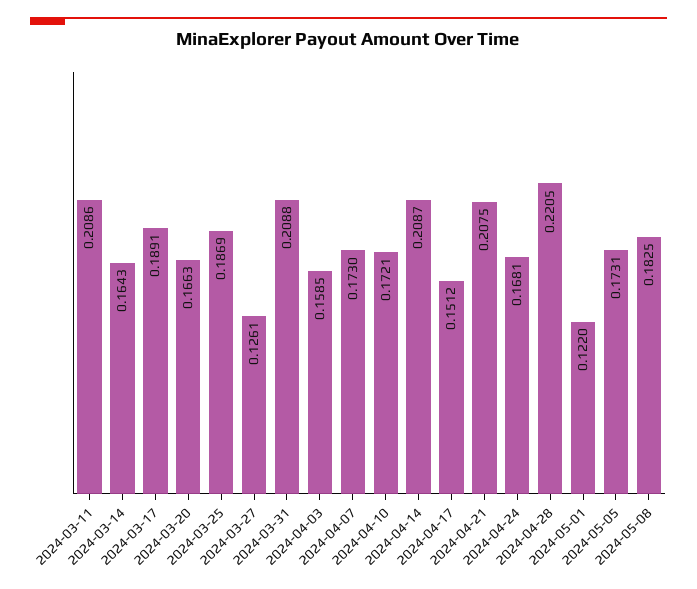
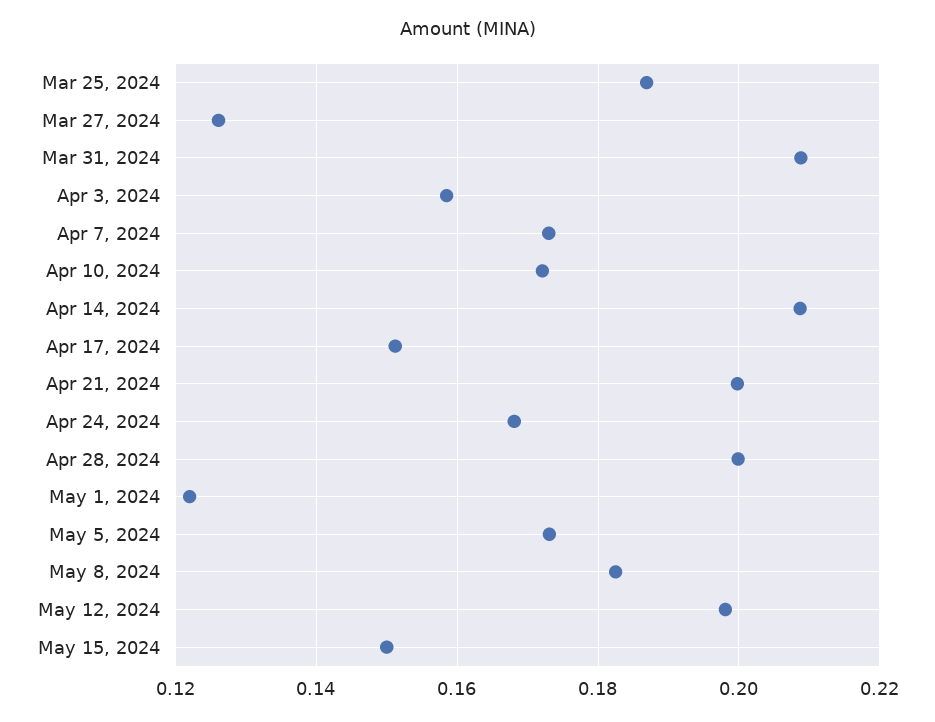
2024-03-11: 0.2086 -> none
2024-03-14: 0.1643 -> none
2024-03-17: 0.1891 -> none
2024-03-20: 0.1663 -> none
2024-04-21: 0.2075 -> 0.2
2024-04-28: 0.2205 -> 0.2
May 12, 2024: none -> 0.198
May 15, 2024: none -> 0.15

